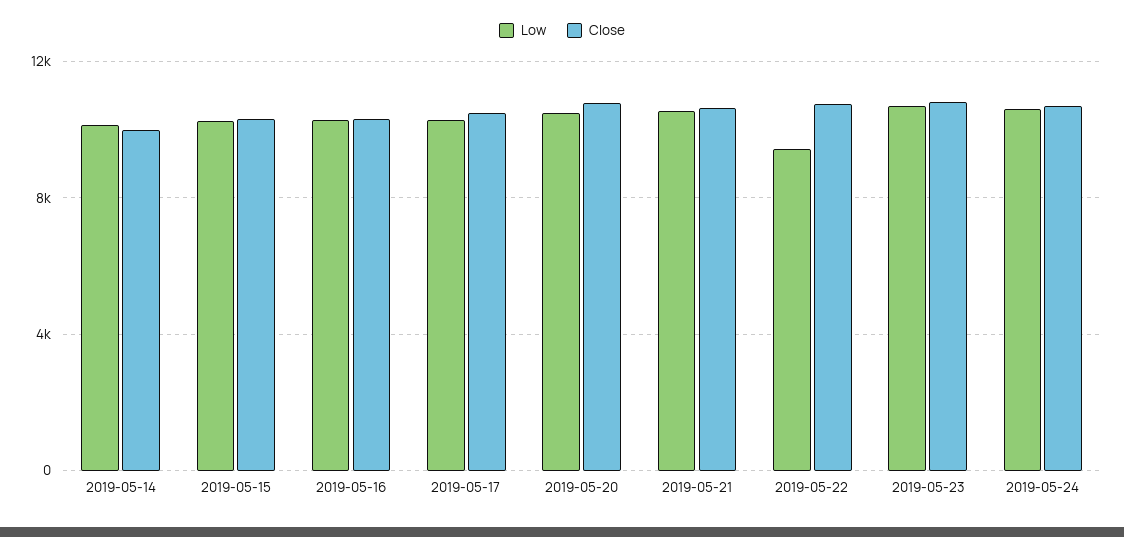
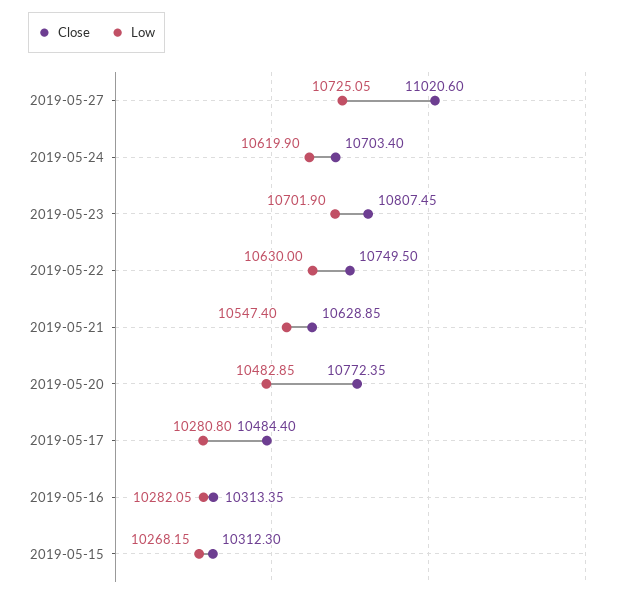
Low, 2019-05-14: 10000 -> none
Close, 2019-05-14: 10000 -> none
Low, 2019-05-22: 9500 -> 10630
Close, 2019-05-27: none -> 11020.6
Low, 2019-05-27: none -> 10725.05

